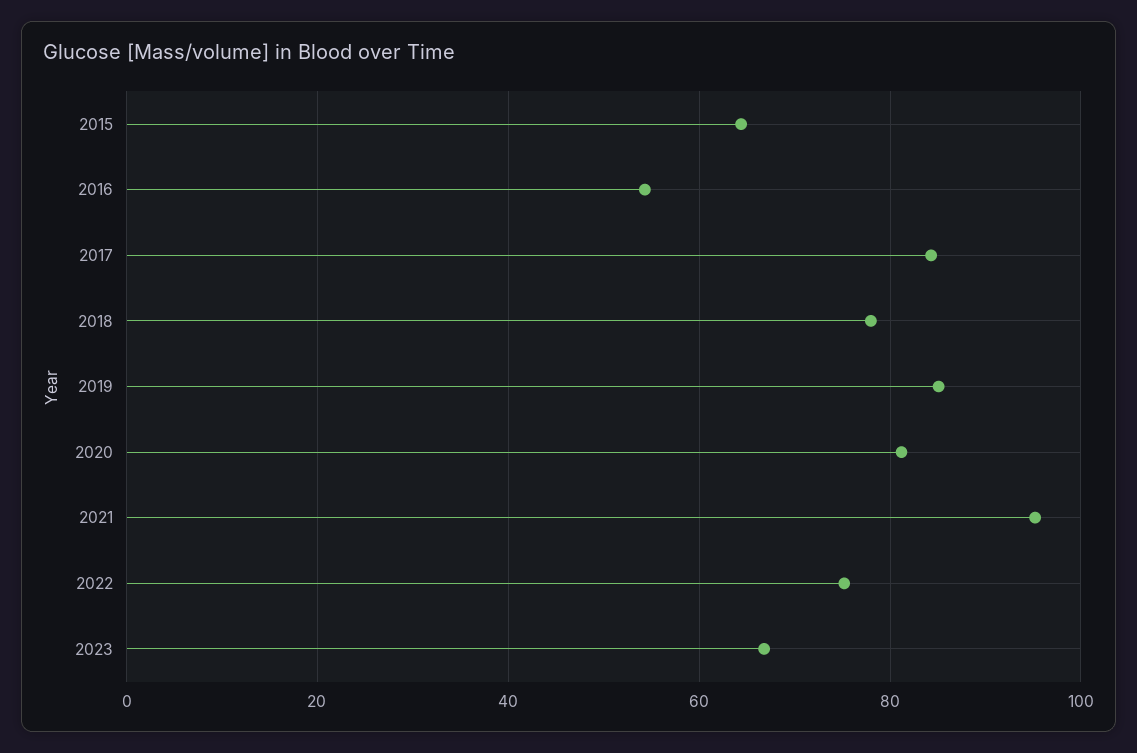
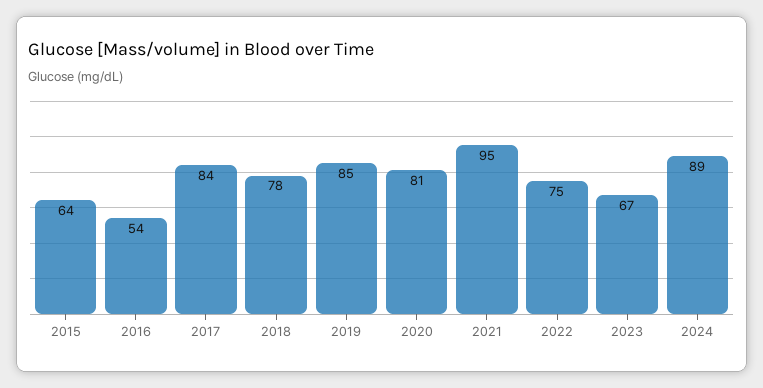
2024: none -> 89

